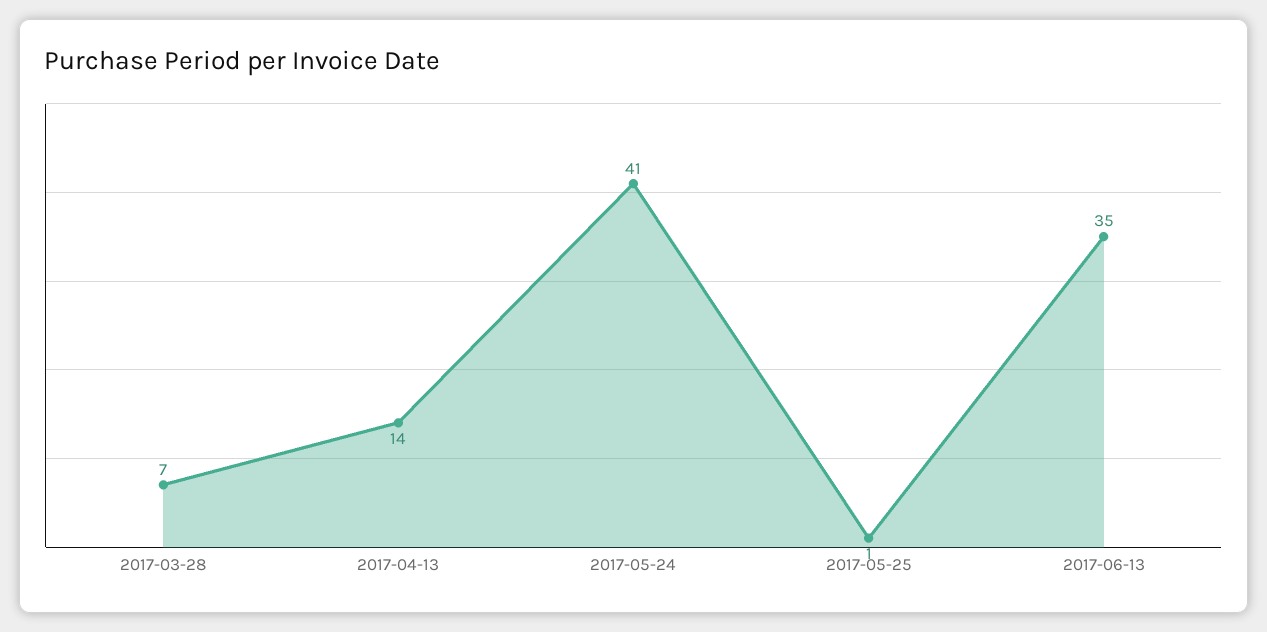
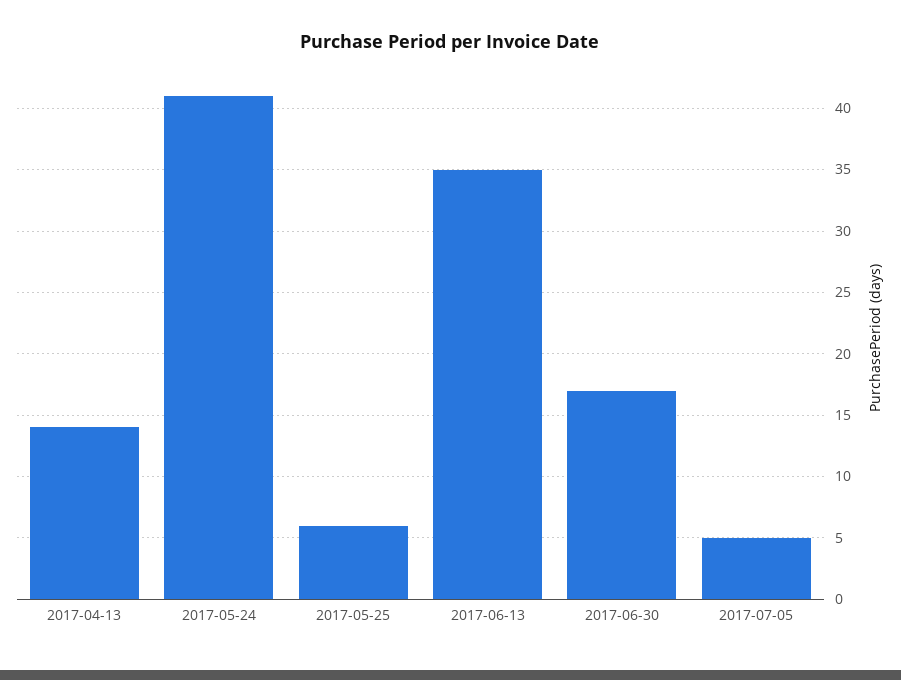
2017-03-28: 7 -> none
2017-05-25: 1 -> 6
2017-06-30: none -> 17
2017-07-05: none -> 5

